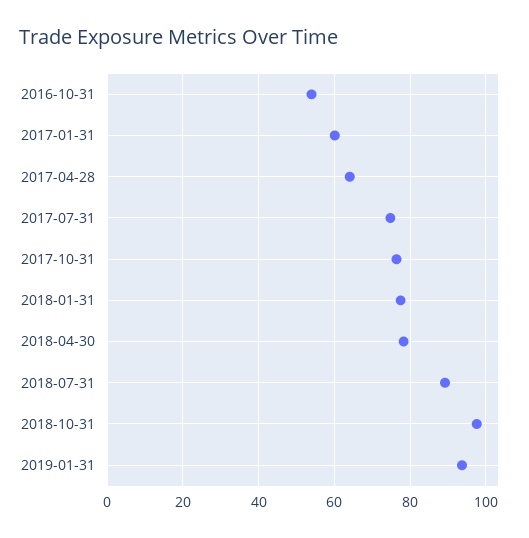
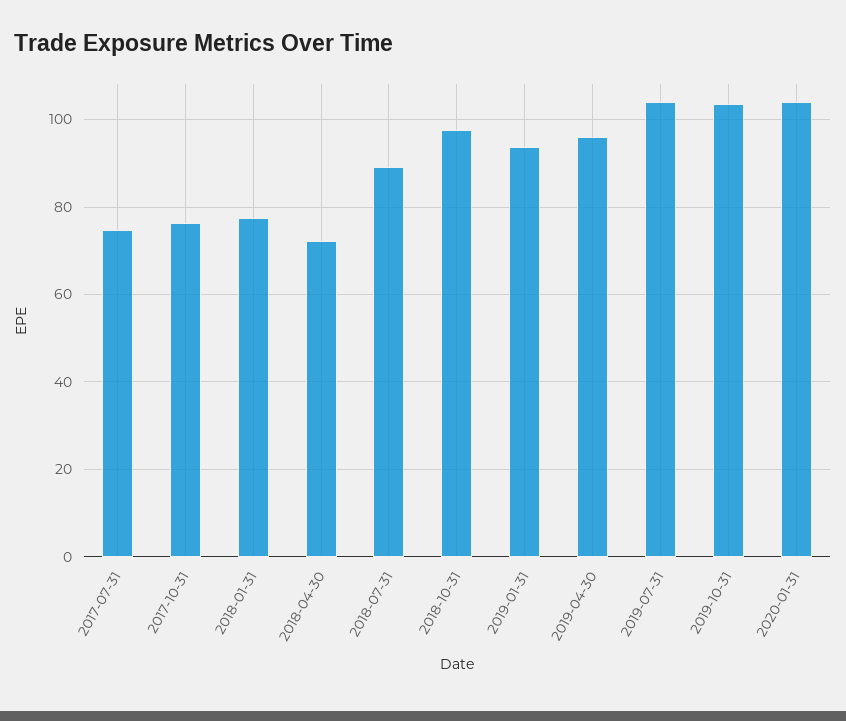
2016-10-31: 54 -> none
2017-01-31: 60 -> none
2017-04-28: 64 -> none
2018-04-30: 78 -> 72
2019-04-30: none -> 96
2019-07-31: none -> 104
2019-10-31: none -> 104
2020-01-31: none -> 104

